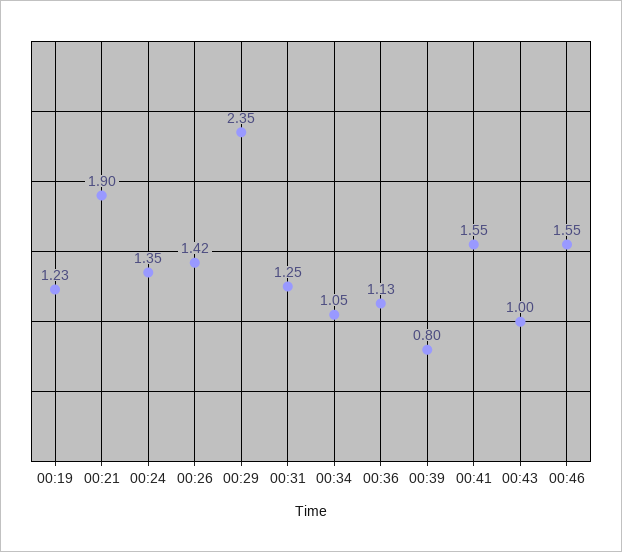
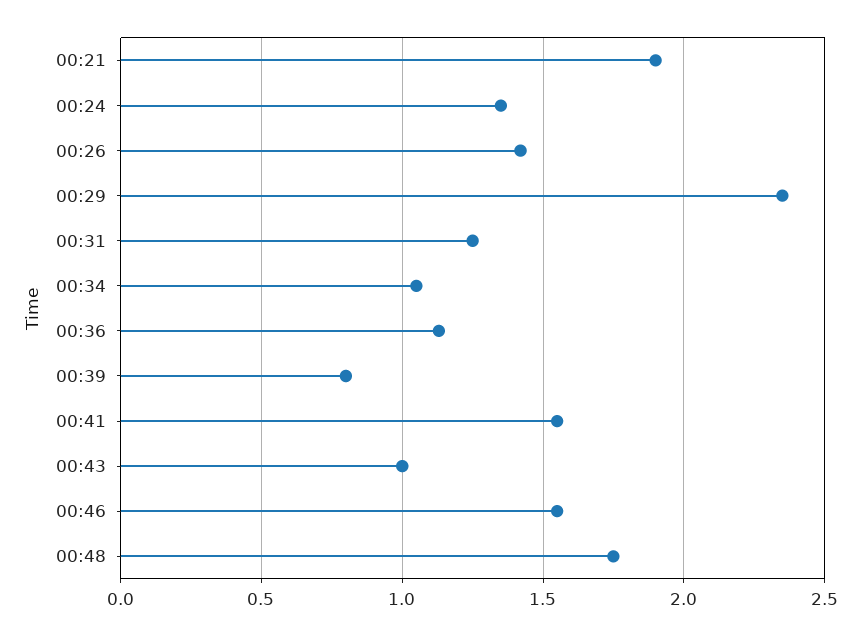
00:19: 1.23 -> none
00:48: none -> 1.75

